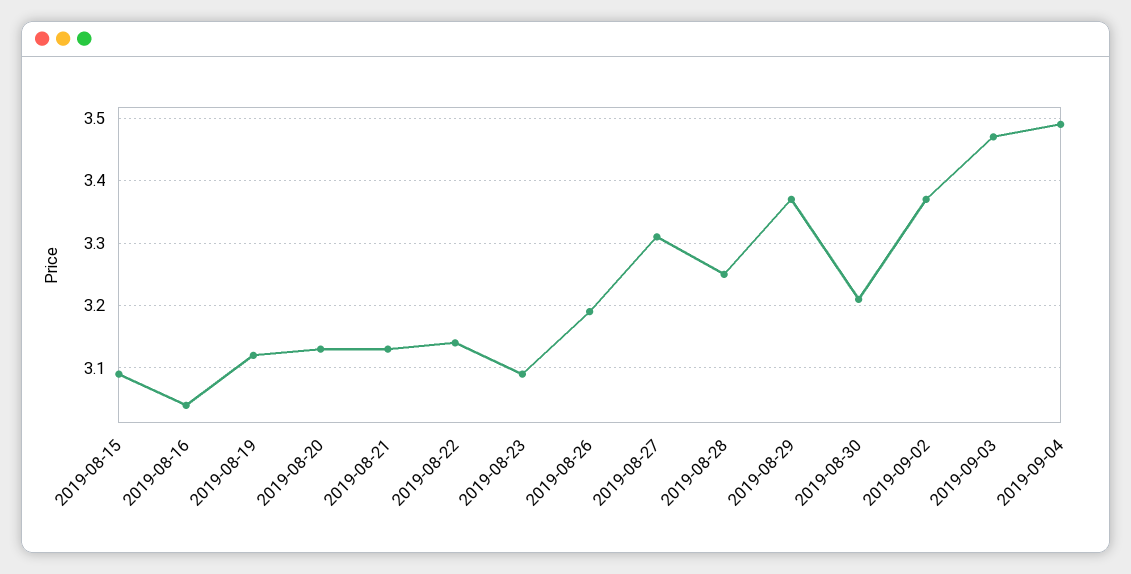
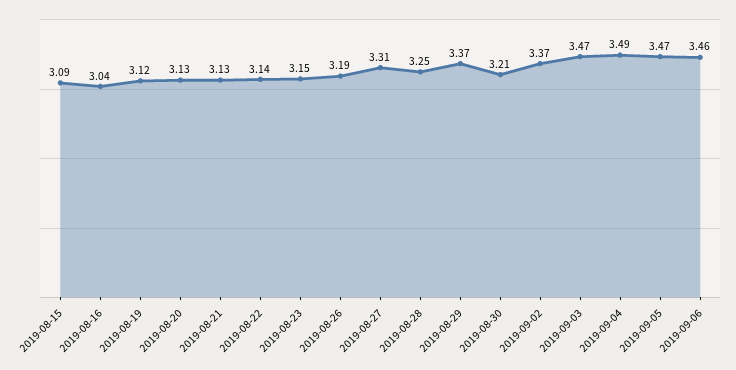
2019-08-23: 3.09 -> 3.15
2019-09-05: none -> 3.47
2019-09-06: none -> 3.46

